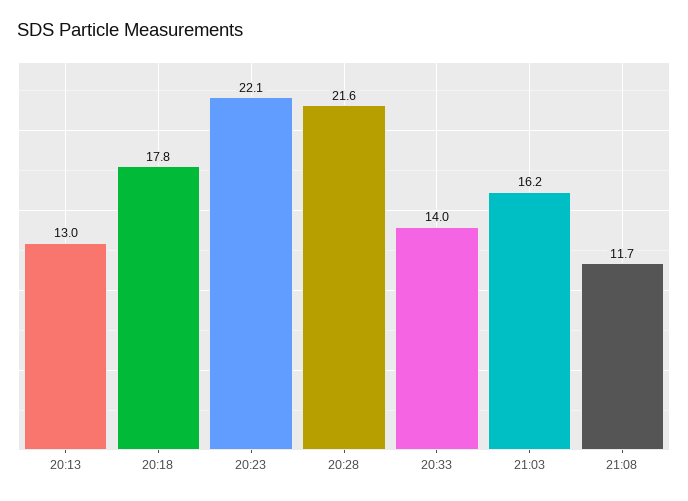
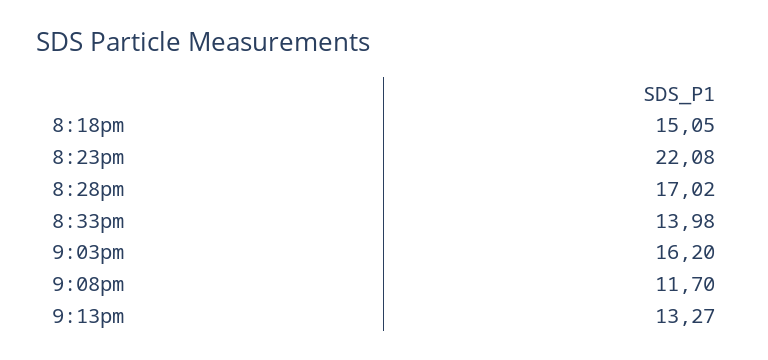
20:13: 13 -> none
20:18: 17.8 -> 15.05
20:28: 21.6 -> 17.02
9:13pm: none -> 13.27

